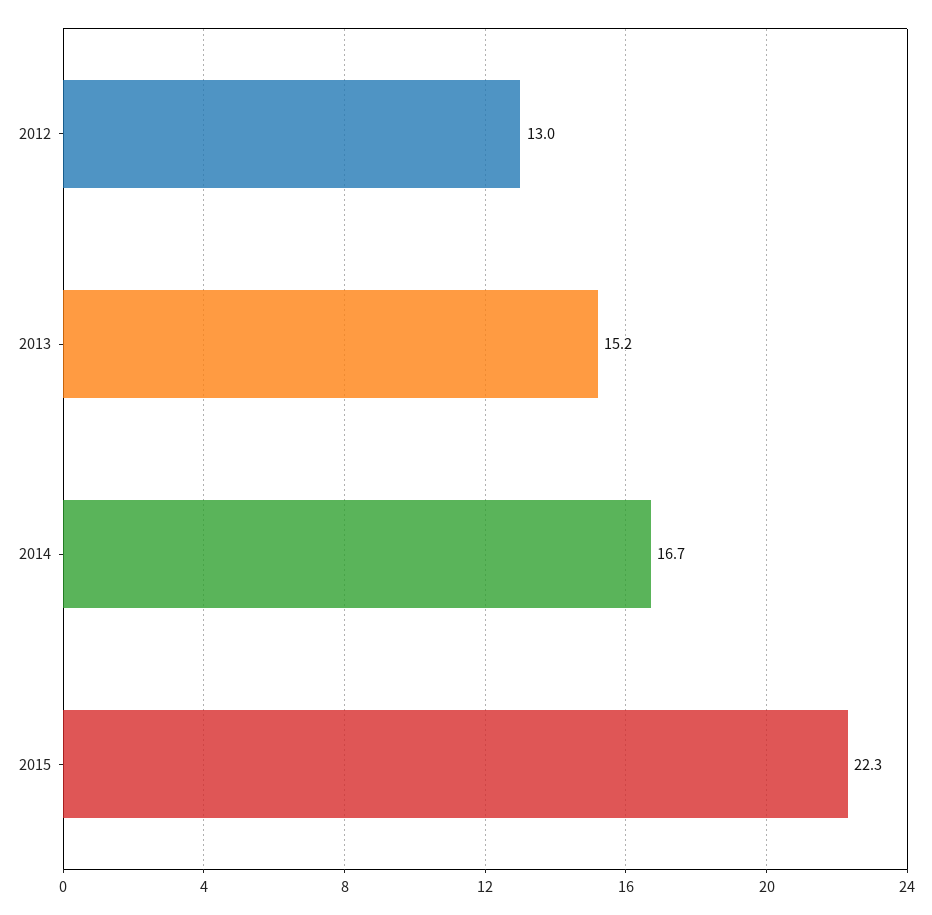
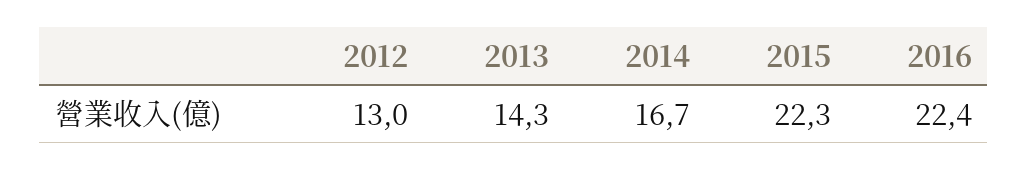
2013: 15.2 -> 14.3
2016: none -> 22.4

